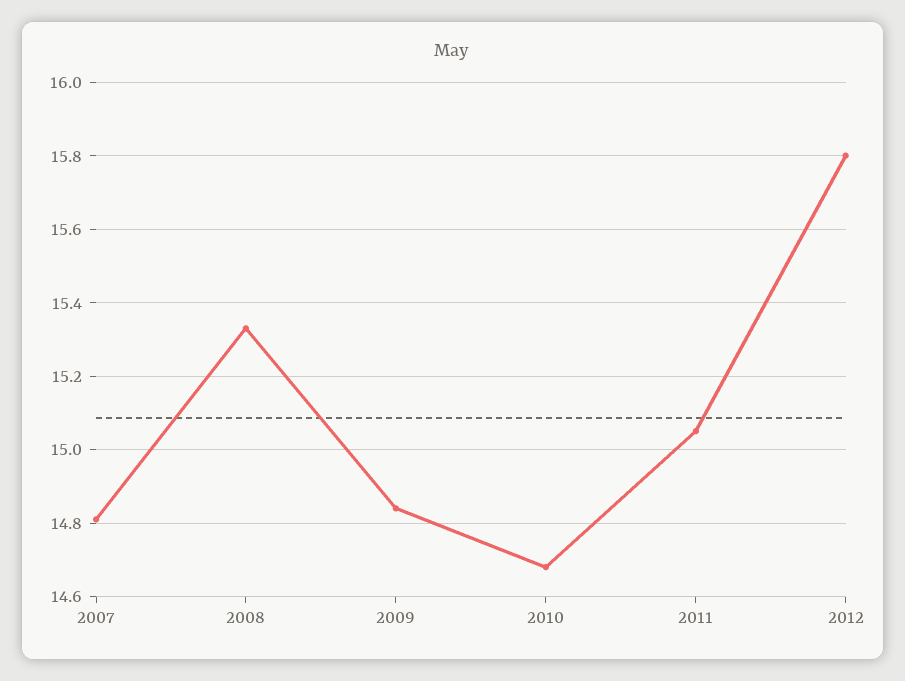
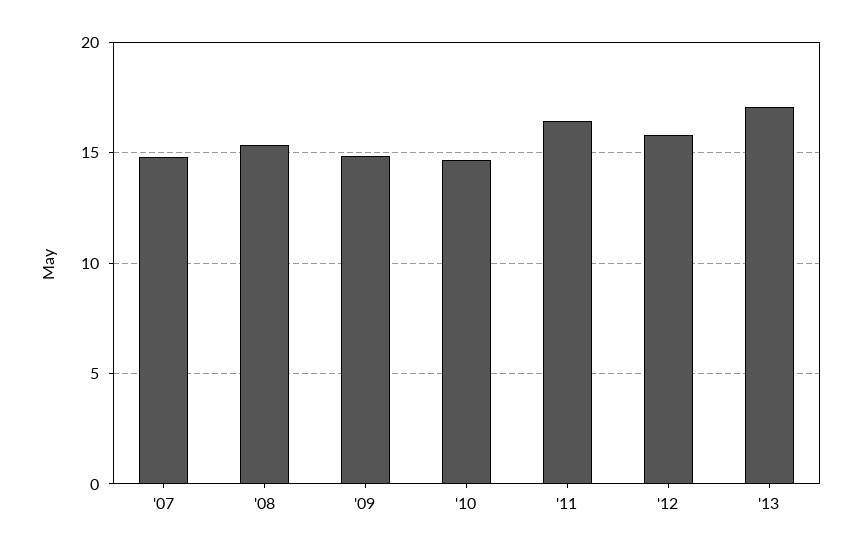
2011: 15.05 -> 16.5
'13: none -> 17

